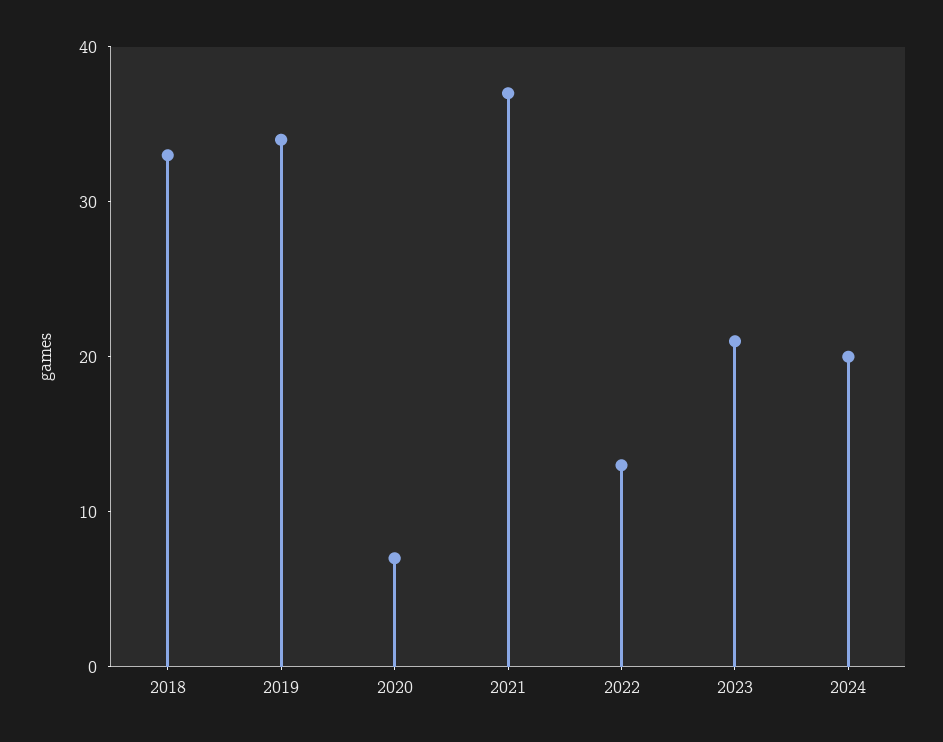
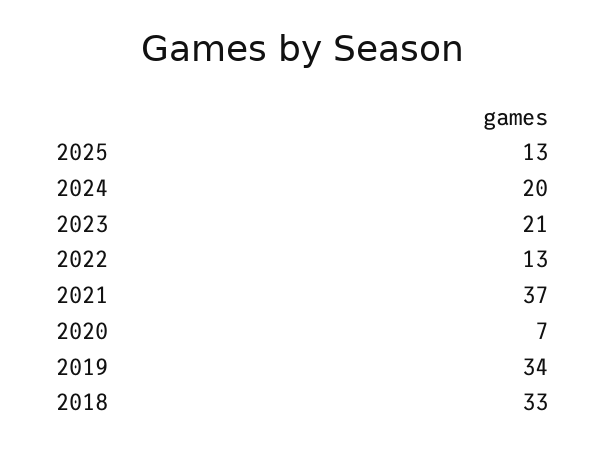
2025: none -> 13

